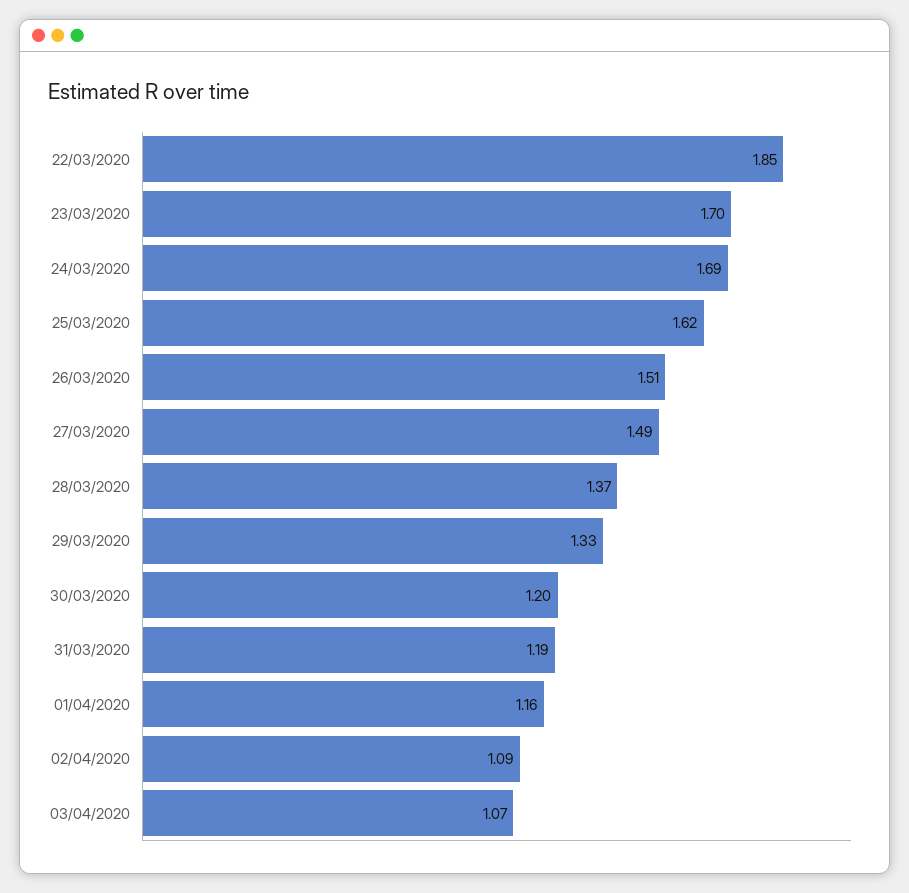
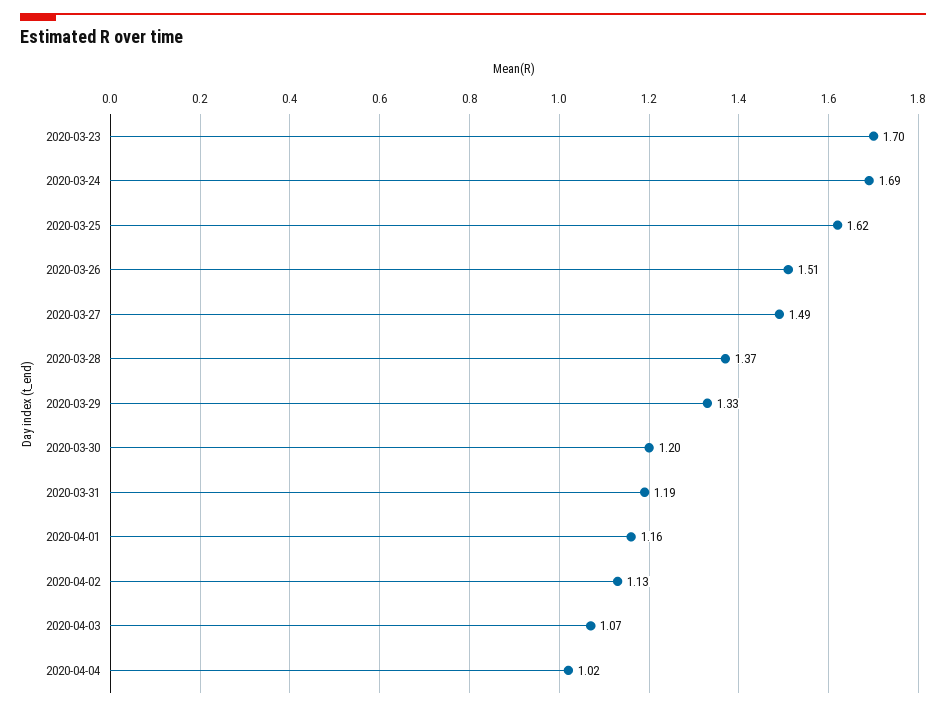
22/03/2020: 1.85 -> none
02/04/2020: 1.09 -> 1.13
2020-04-04: none -> 1.02

